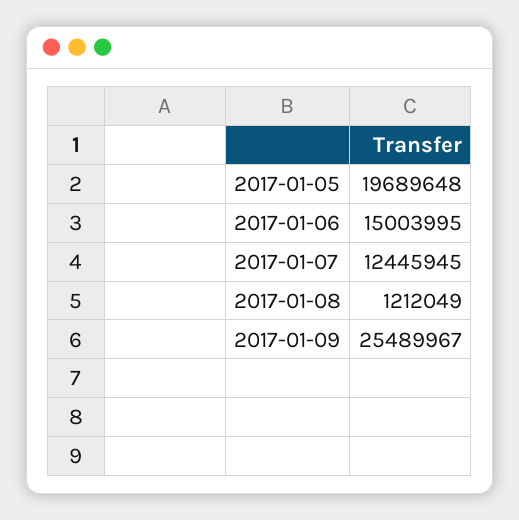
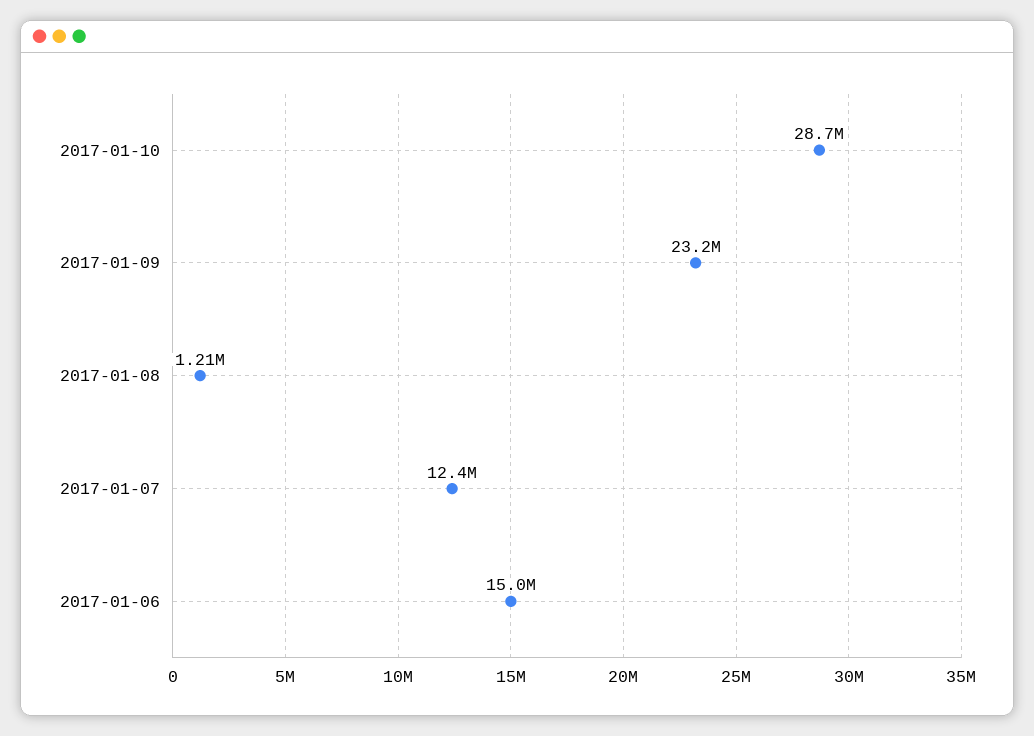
2017-01-05: 19689648 -> none
2017-01-09: 25489967 -> 23200000
2017-01-10: none -> 28700000

